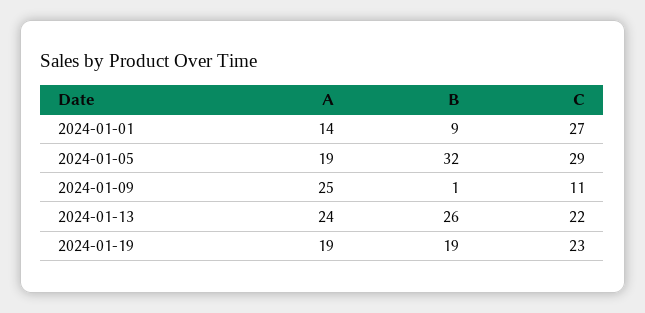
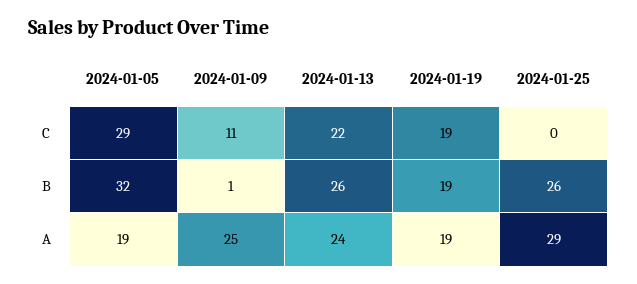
A, 2024-01-01: 14 -> none
B, 2024-01-01: 9 -> none
C, 2024-01-01: 27 -> none
C, 2024-01-19: 23 -> 19
C, 2024-01-25: none -> 0
B, 2024-01-25: none -> 26
A, 2024-01-25: none -> 29

